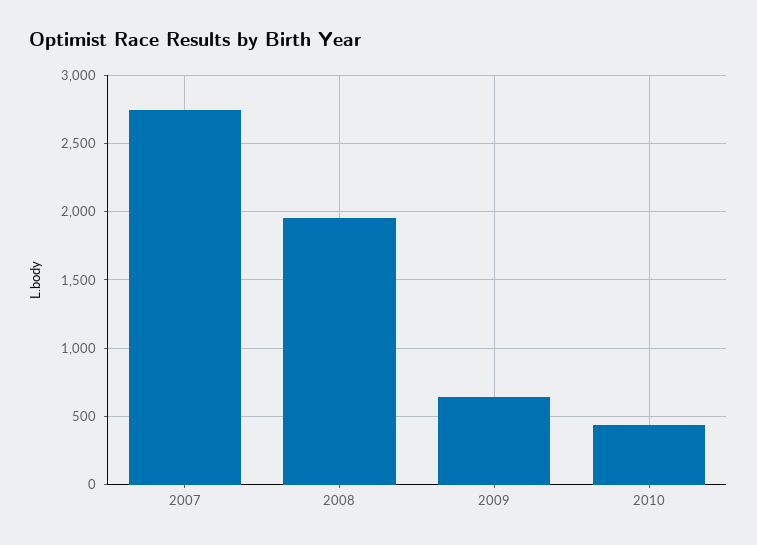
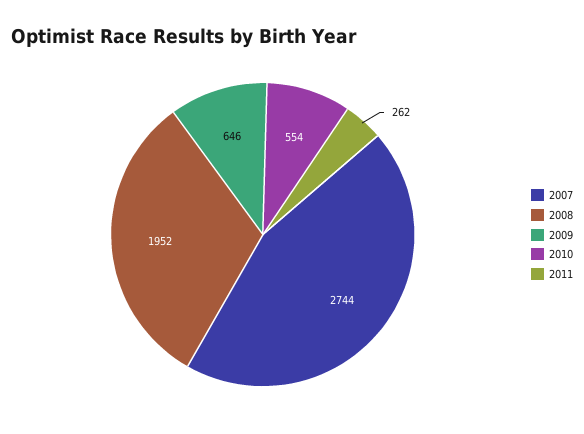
2010: 450 -> 554
2011: none -> 262

